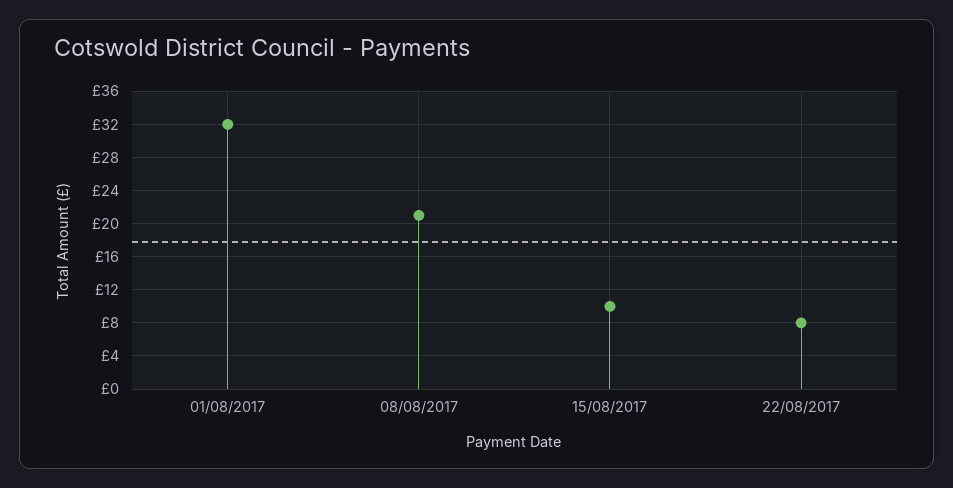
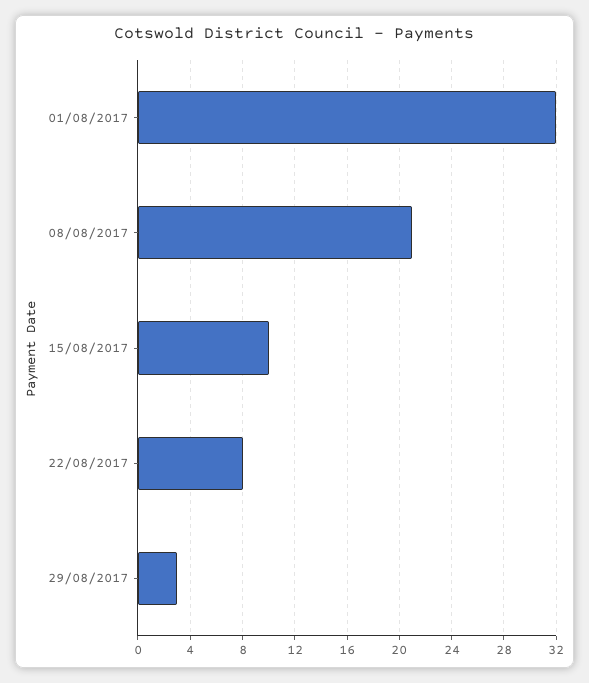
29/08/2017: none -> 3

